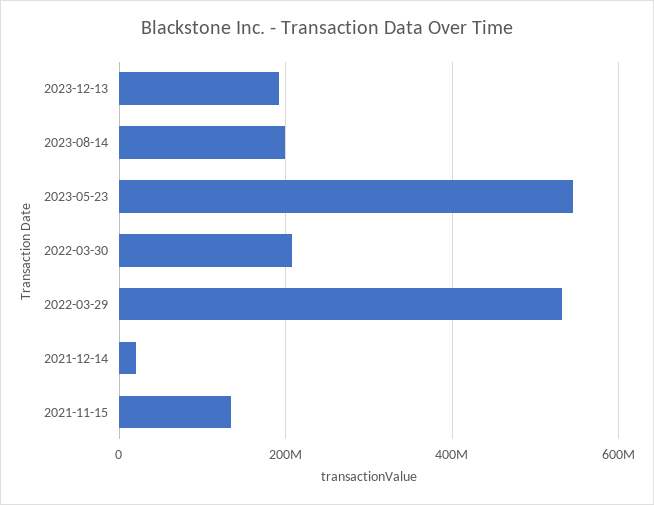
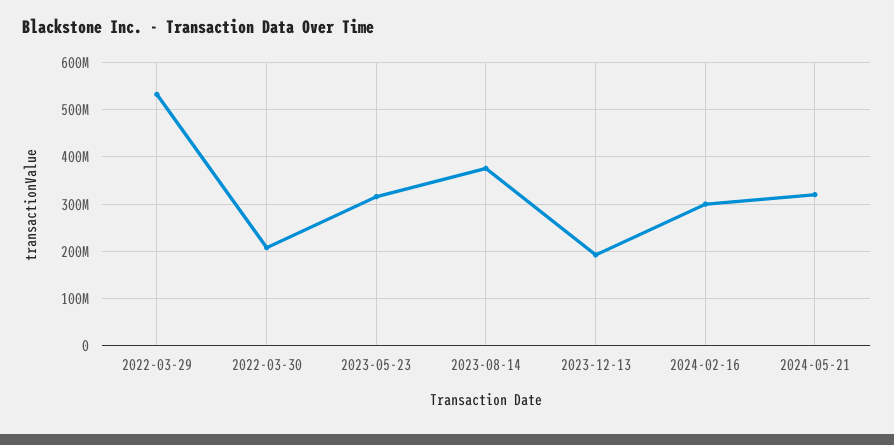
2023-08-14: 200000000 -> 380000000
2023-05-23: 540000000 -> 320000000
2021-12-14: 20000000 -> none
2021-11-15: 140000000 -> none
2024-02-16: none -> 300000000
2024-05-21: none -> 320000000

